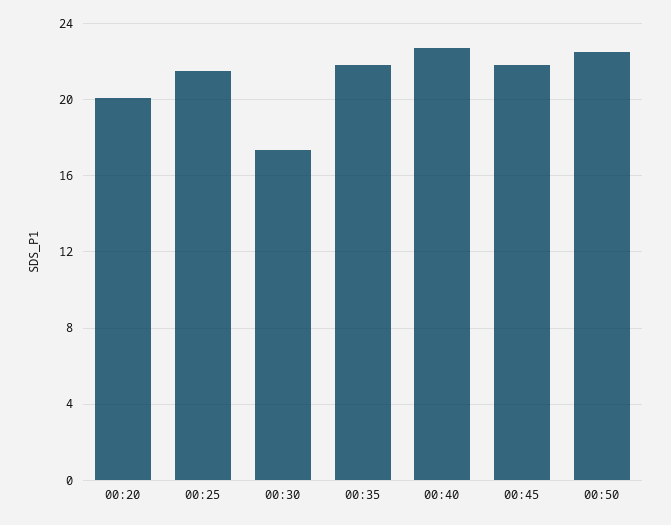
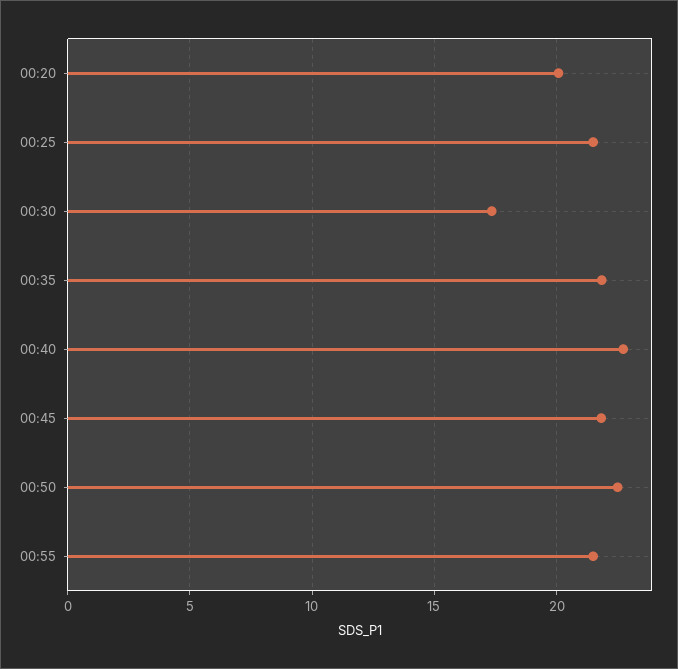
00:55: none -> 21.5

